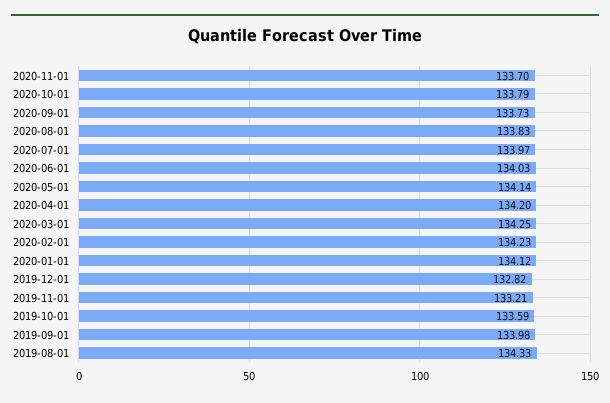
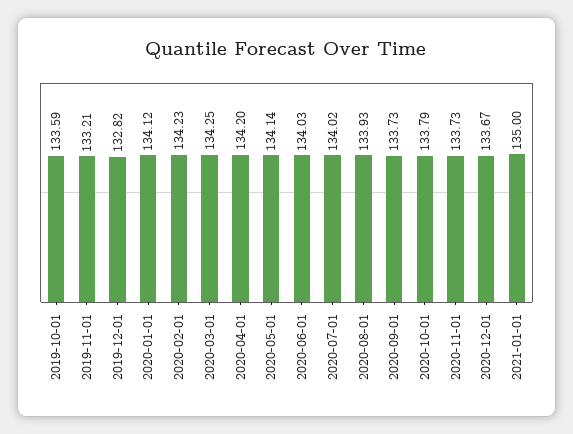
2020-11-01: 133.7 -> 133.73
2020-08-01: 133.83 -> 133.93
2020-07-01: 133.97 -> 134.02
2019-09-01: 133.98 -> none
2019-08-01: 134.33 -> none
2020-12-01: none -> 133.67
2021-01-01: none -> 135

